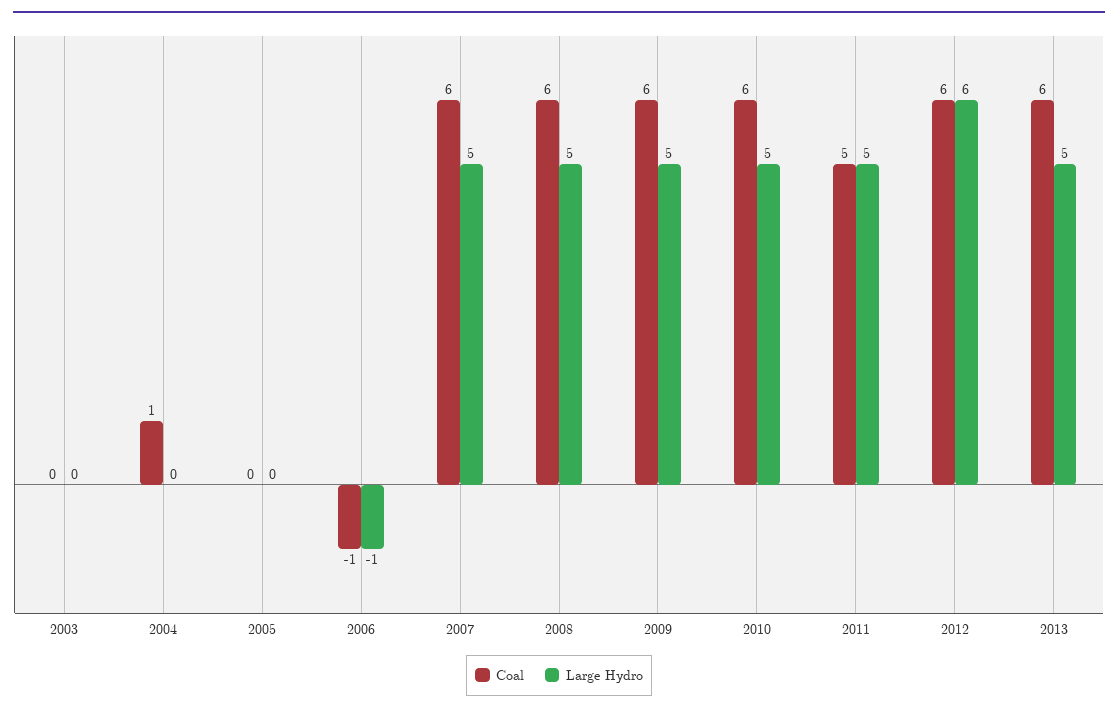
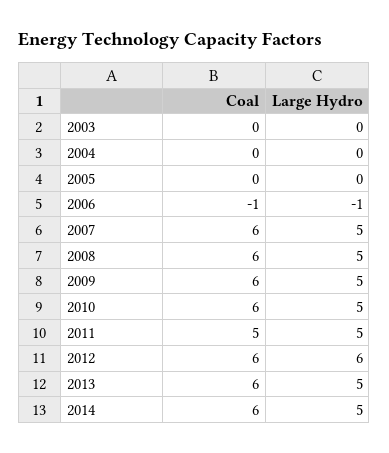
Coal, 2004: 1 -> 0
Coal, 2014: none -> 6
Large Hydro, 2014: none -> 5

